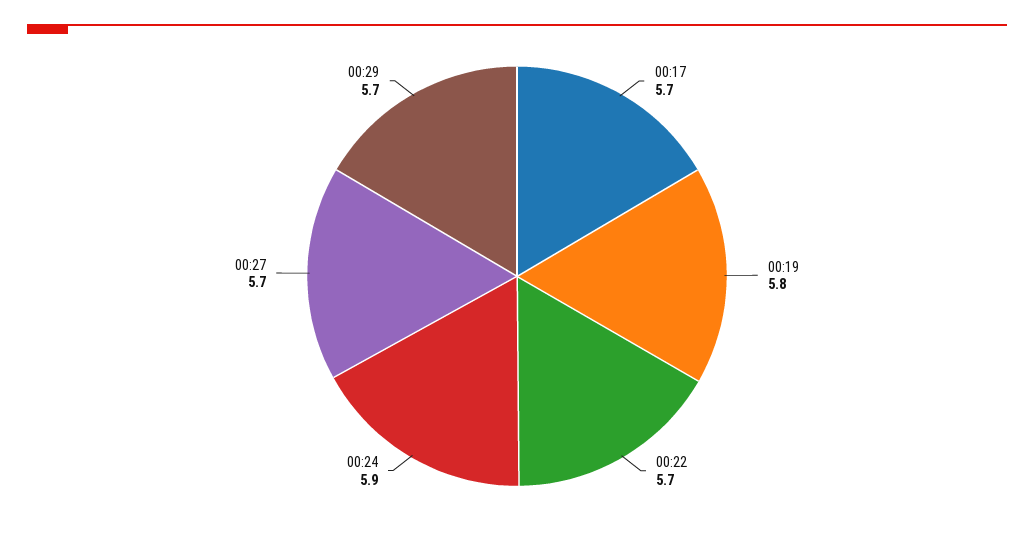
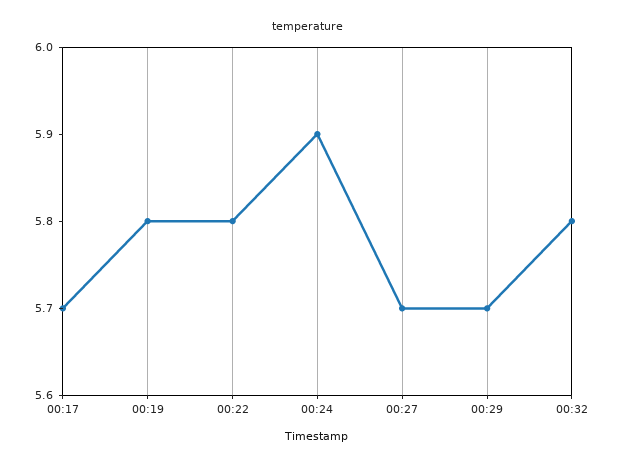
00:22: 5.7 -> 5.8
00:32: none -> 5.8

